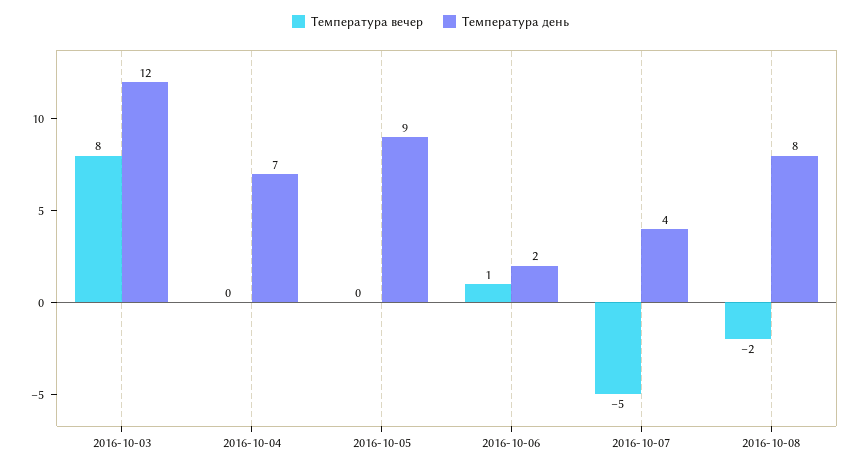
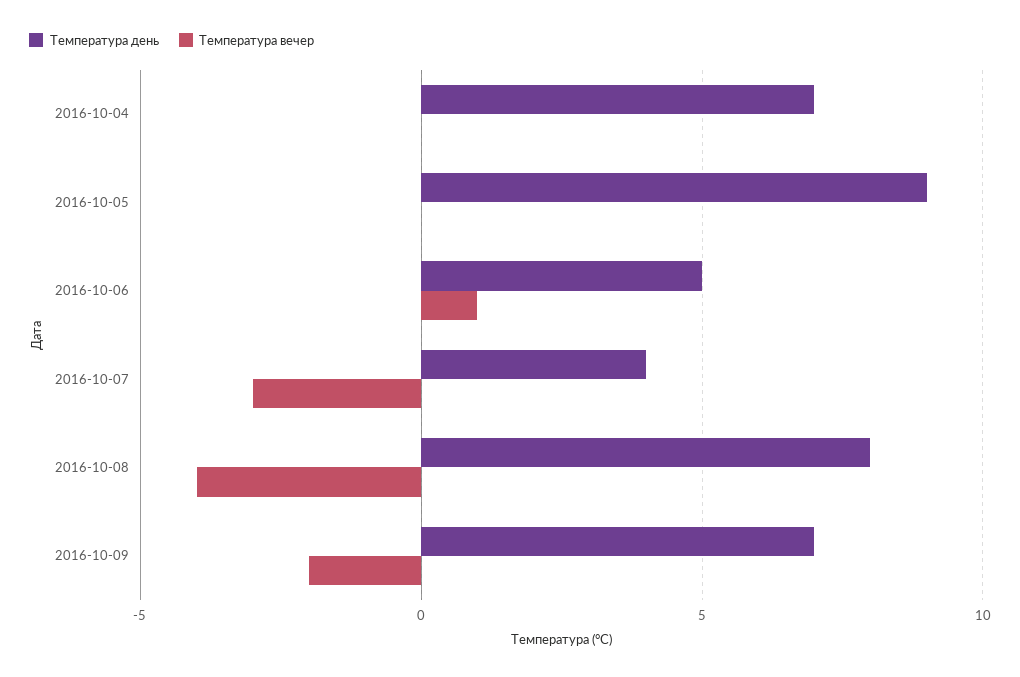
Температура вечер, 2016-10-03: 8 -> none
Температура день, 2016-10-03: 12 -> none
Температура день, 2016-10-06: 2 -> 5
Температура вечер, 2016-10-07: -5 -> -3
Температура вечер, 2016-10-08: -2 -> -4
Температура день, 2016-10-09: none -> 7
Температура вечер, 2016-10-09: none -> -2

